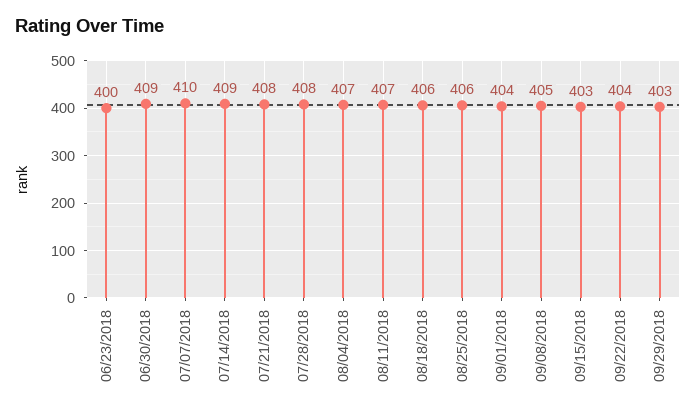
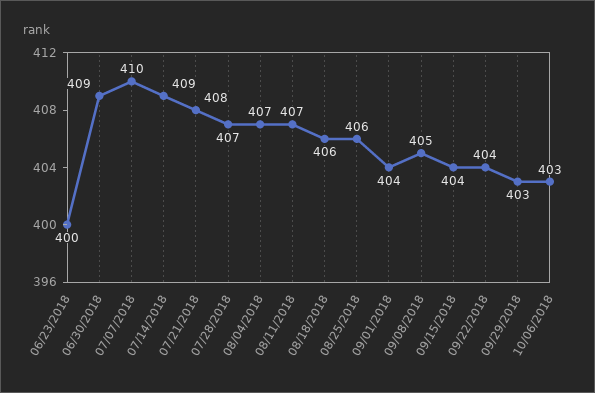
07/28/2018: 408 -> 407
09/15/2018: 403 -> 404
10/06/2018: none -> 403

